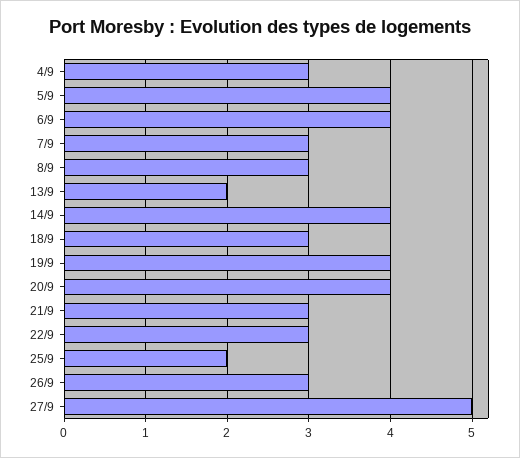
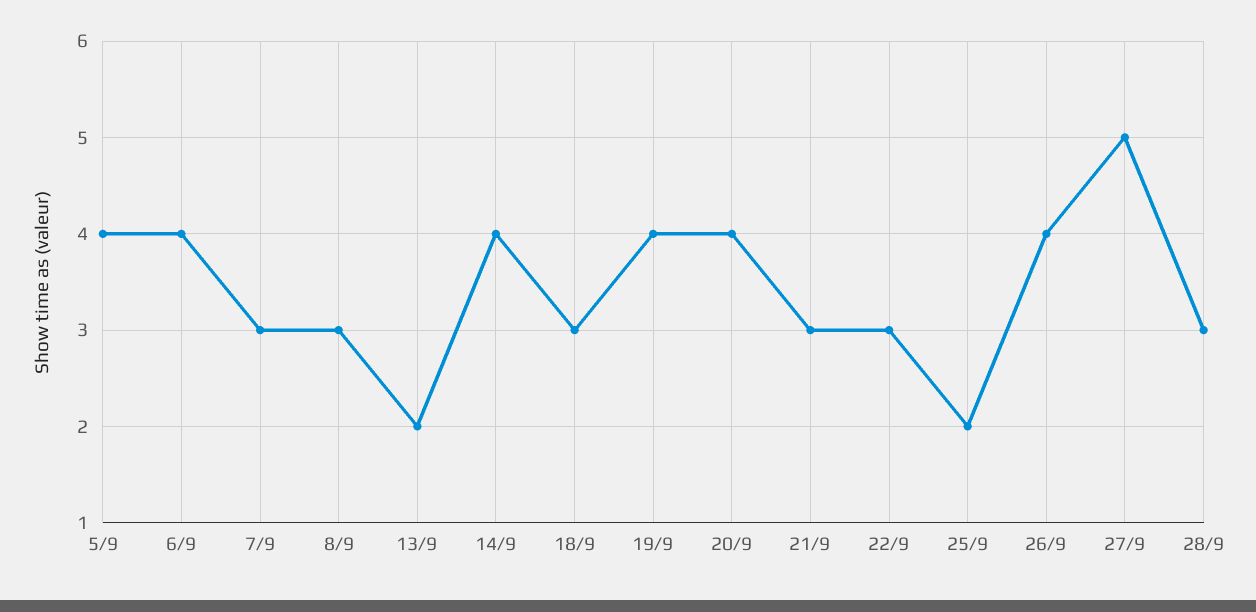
4/9: 3 -> none
26/9: 3 -> 4
28/9: none -> 3

